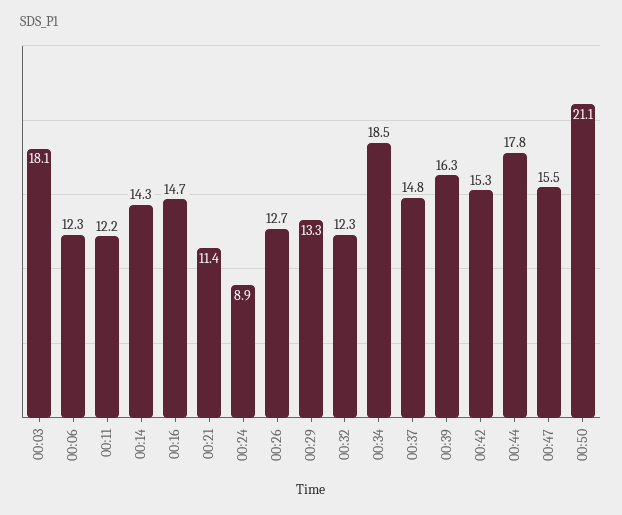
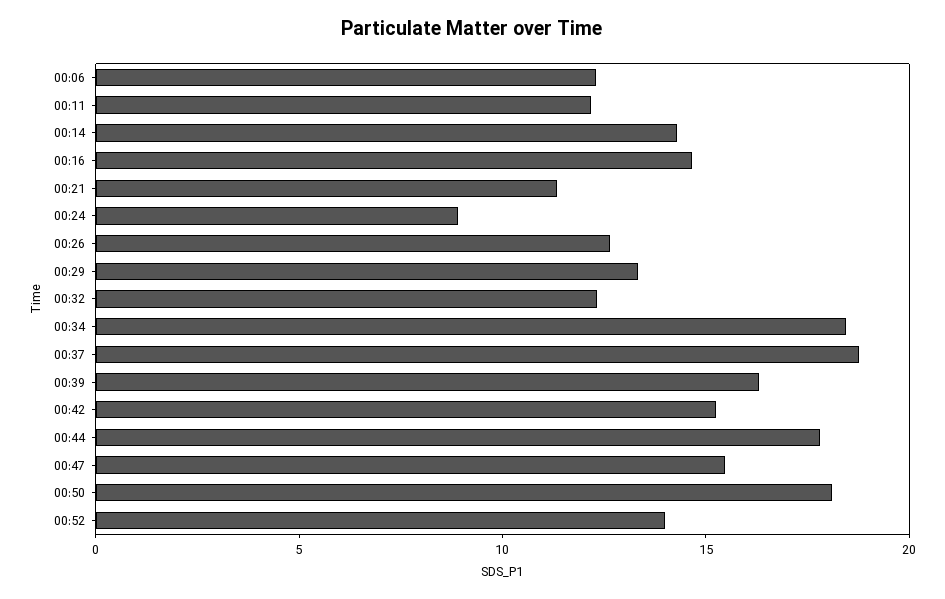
00:03: 18.1 -> none
00:37: 14.8 -> 19
00:50: 21.1 -> 18
00:52: none -> 14

